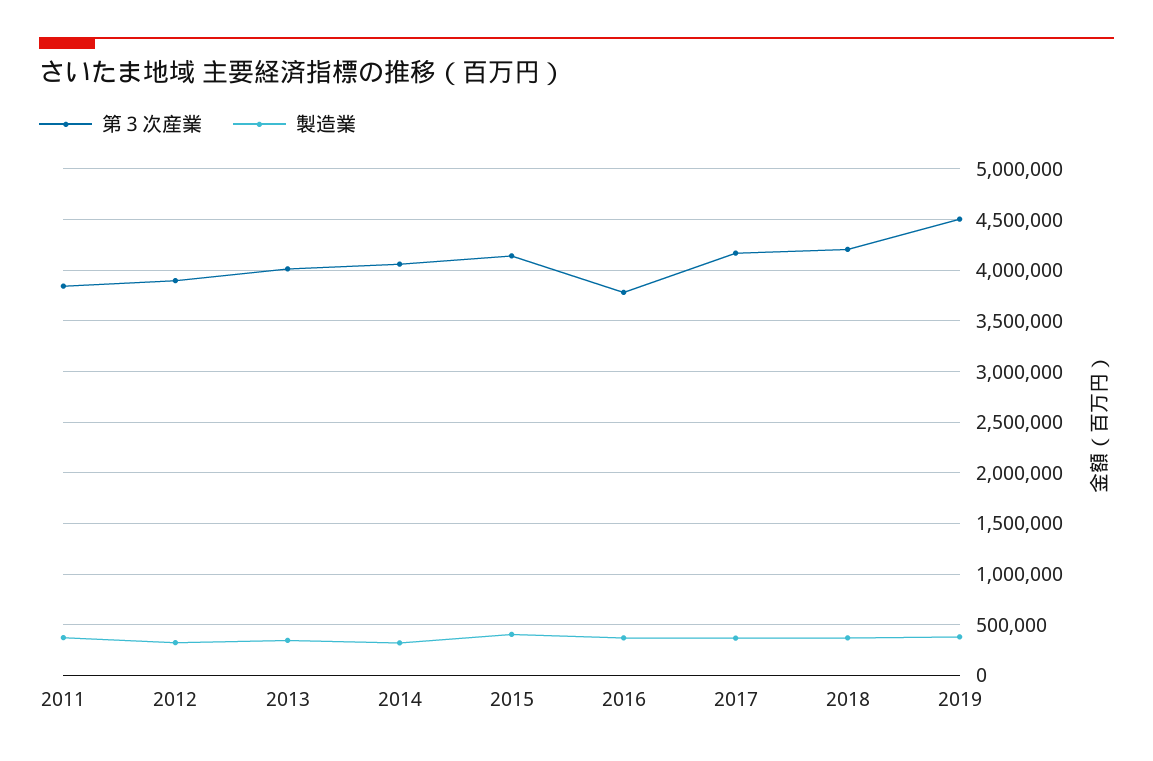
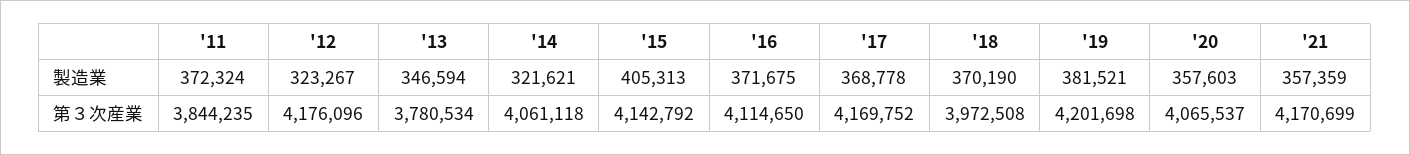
第３次産業, 2012: 3900000 -> 4176096
第３次産業, 2013: 4000000 -> 3780534
第３次産業, 2016: 3800000 -> 4114650
第３次産業, 2018: 4200000 -> 3972508
第３次産業, 2019: 4500000 -> 4201698
製造業, '20: none -> 357603
製造業, '21: none -> 357359
第３次産業, '20: none -> 4065537
第３次産業, '21: none -> 4170699

